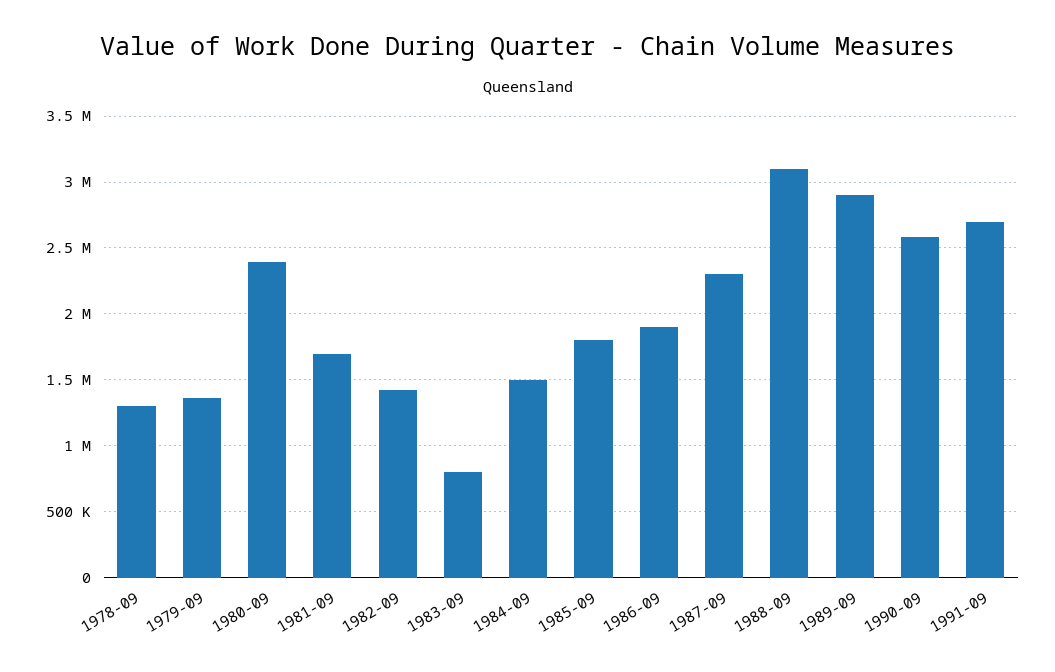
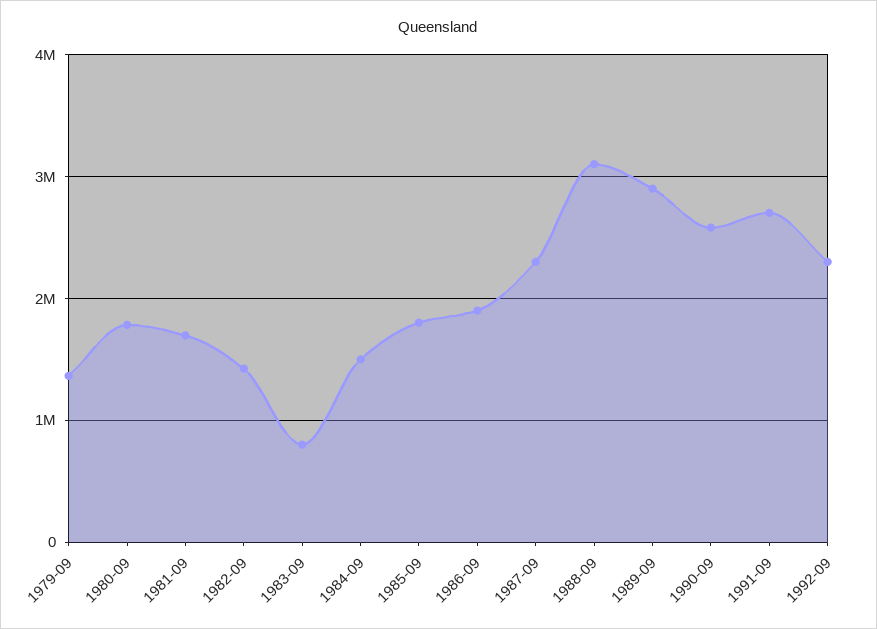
1978-09: 1300000 -> none
1980-09: 2400000 -> 1800000
1992-09: none -> 2300000

